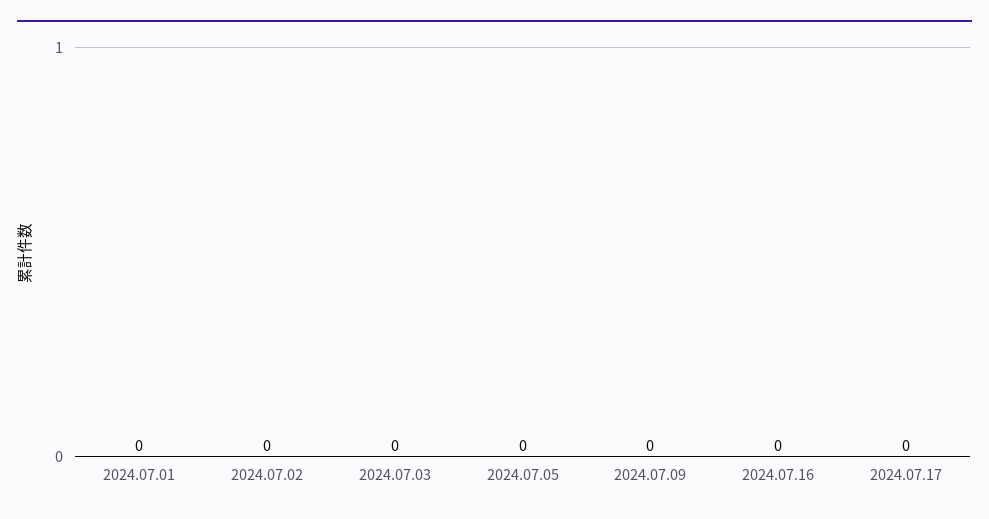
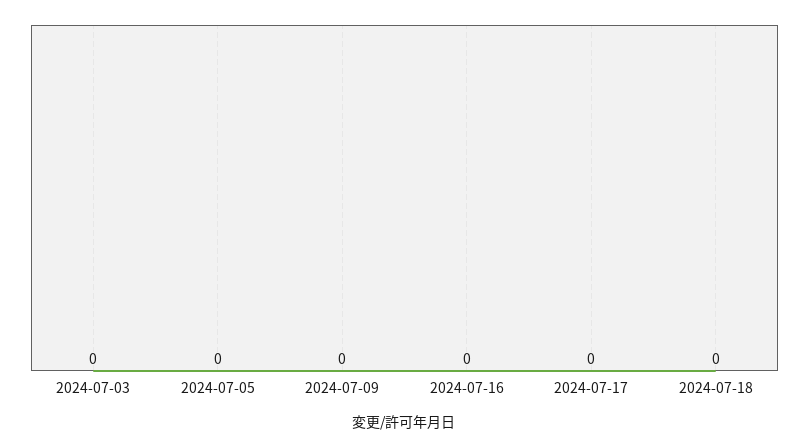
2024.07.01: 0 -> none
2024.07.02: 0 -> none
2024-07-18: none -> 0

